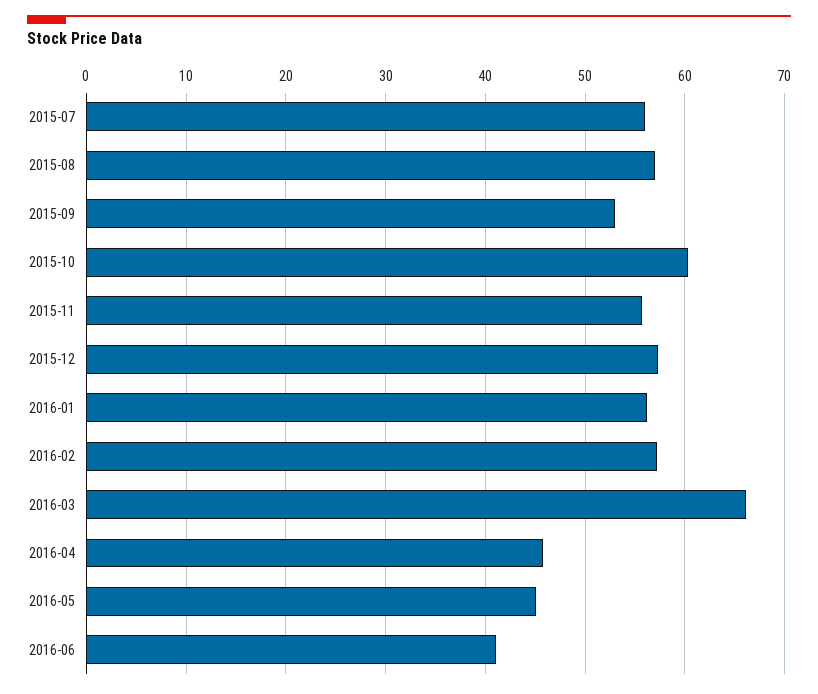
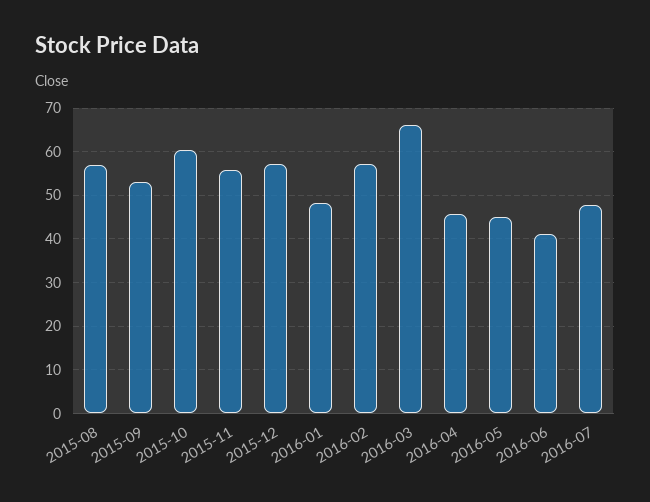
2015-07: 56 -> none
2016-01: 56 -> 48
2016-07: none -> 48

